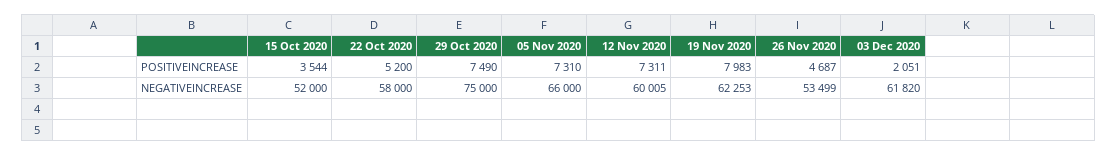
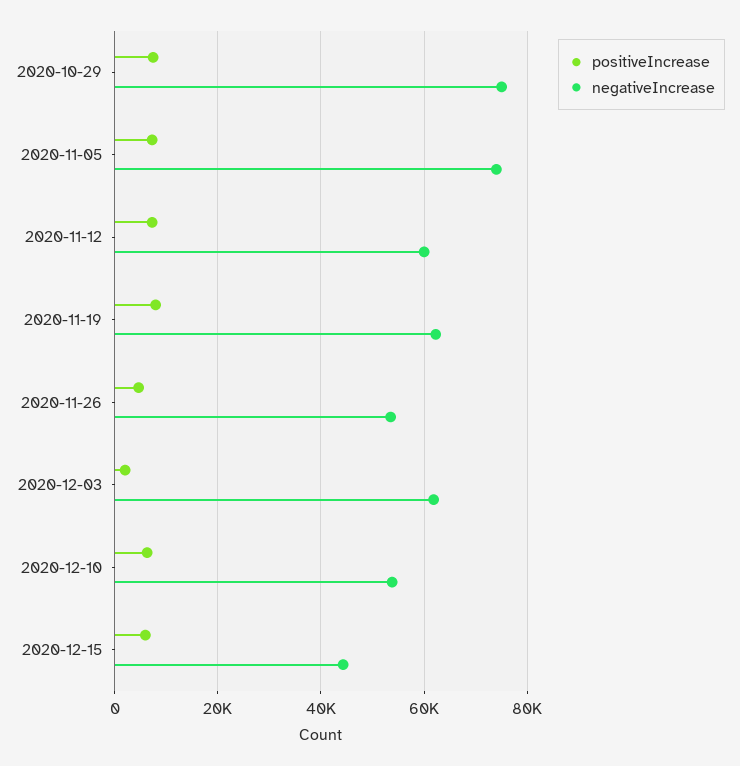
POSITIVEINCREASE, 15 Oct 2020: 3544 -> none
POSITIVEINCREASE, 22 Oct 2020: 5200 -> none
NEGATIVEINCREASE, 15 Oct 2020: 52000 -> none
NEGATIVEINCREASE, 22 Oct 2020: 58000 -> none
NEGATIVEINCREASE, 05 Nov 2020: 66000 -> 74000
POSITIVEINCREASE, 2020-12-10: none -> 6000
NEGATIVEINCREASE, 2020-12-10: none -> 54000
POSITIVEINCREASE, 2020-12-15: none -> 6000
NEGATIVEINCREASE, 2020-12-15: none -> 44000

